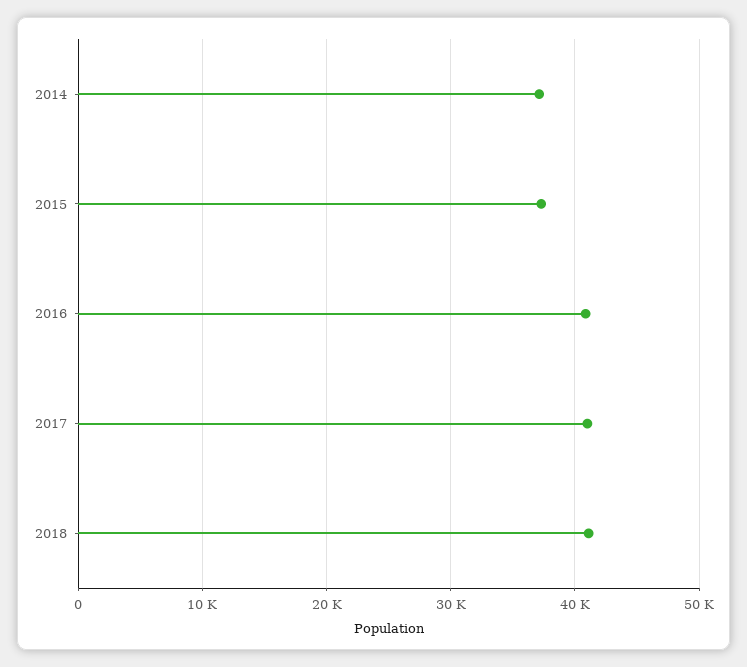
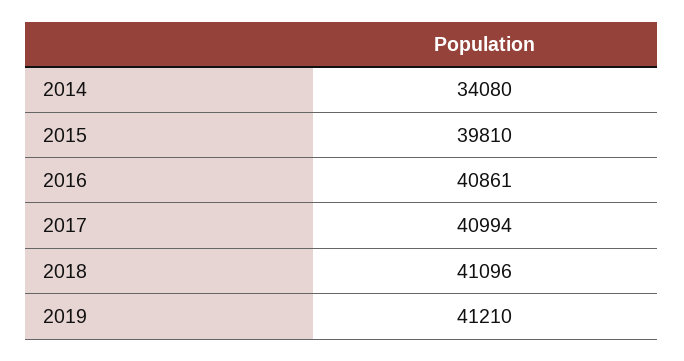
2014: 37000 -> 34080
2015: 37000 -> 39810
2019: none -> 41210

